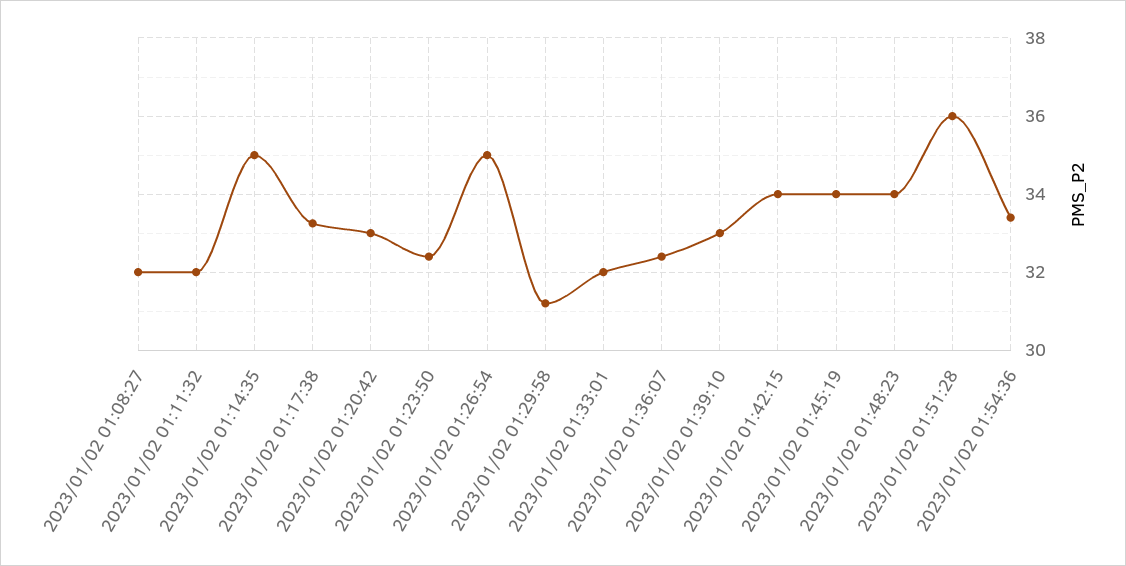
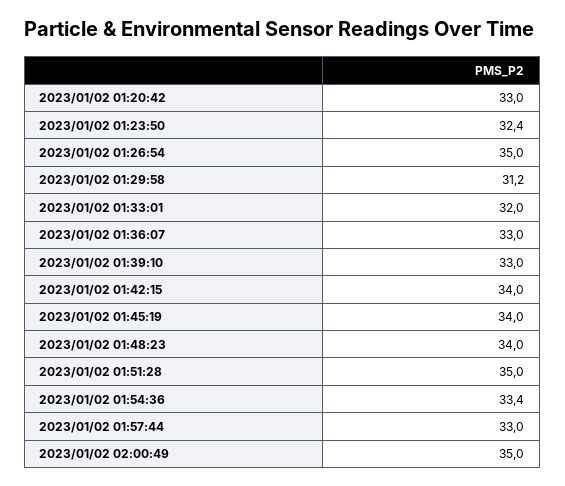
2023/01/02 01:08:27: 32 -> none
2023/01/02 01:11:32: 32 -> none
2023/01/02 01:14:35: 35 -> none
2023/01/02 01:17:38: 33.2 -> none
2023/01/02 01:36:07: 32.4 -> 33
2023/01/02 01:51:28: 36 -> 35
2023/01/02 01:57:44: none -> 33
2023/01/02 02:00:49: none -> 35

